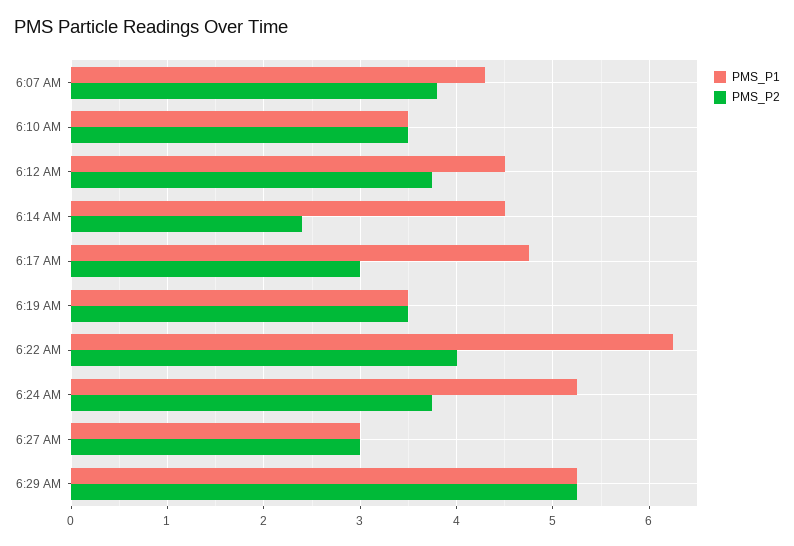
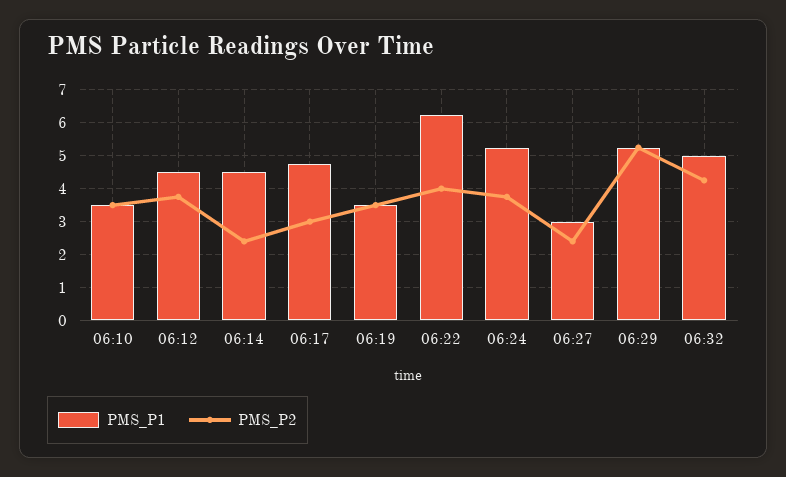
PMS_P1, 6:07 AM: 4.3 -> none
PMS_P2, 6:07 AM: 3.8 -> none
PMS_P2, 6:27 AM: 3 -> 2.4
PMS_P1, 06:32: none -> 5
PMS_P2, 06:32: none -> 4.2

